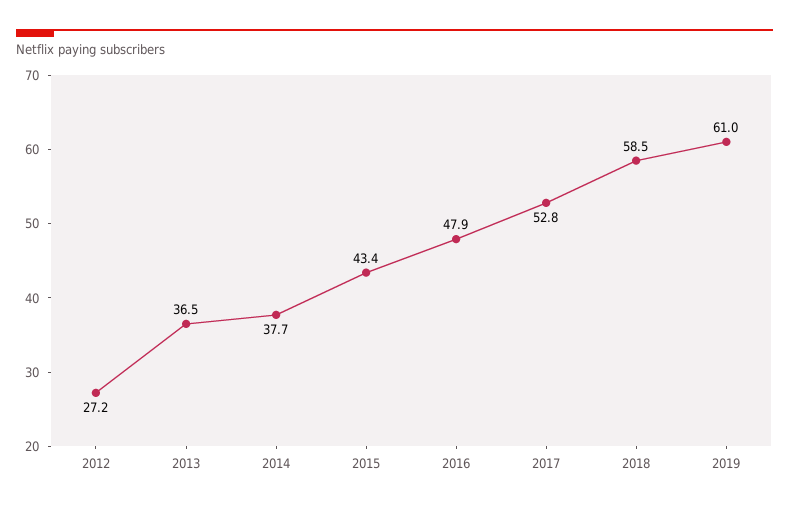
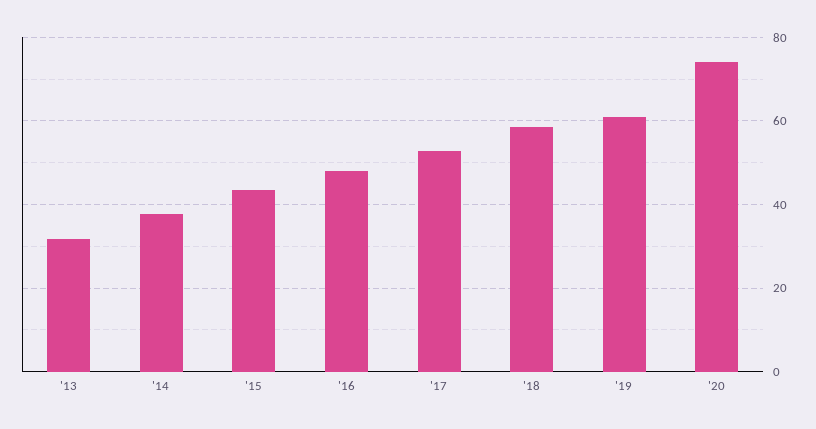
2012: 27.2 -> none
2013: 36.5 -> 32
'20: none -> 74

